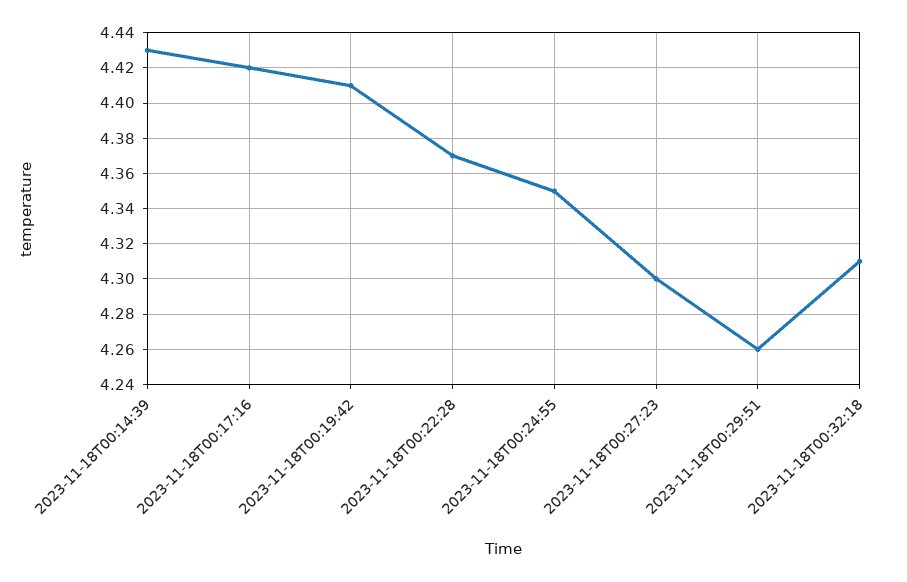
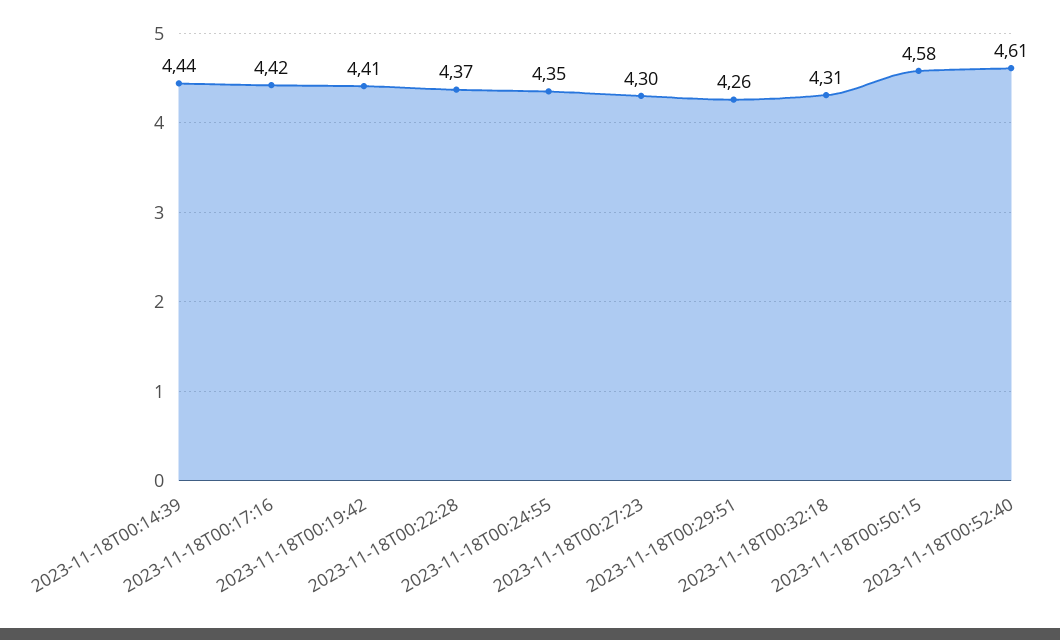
2023-11-18T00:14:39: 4.43 -> 4.44
2023-11-18T00:50:15: none -> 4.58
2023-11-18T00:52:40: none -> 4.61

